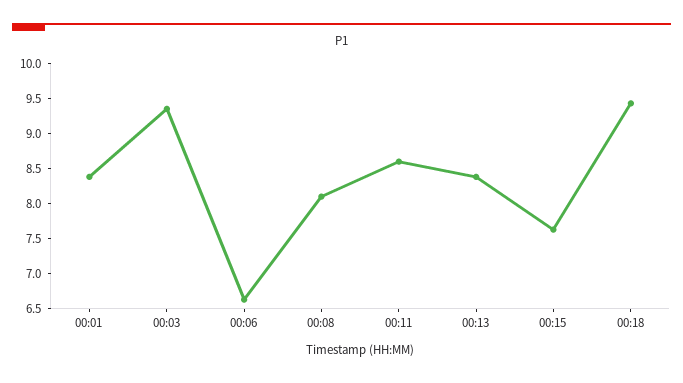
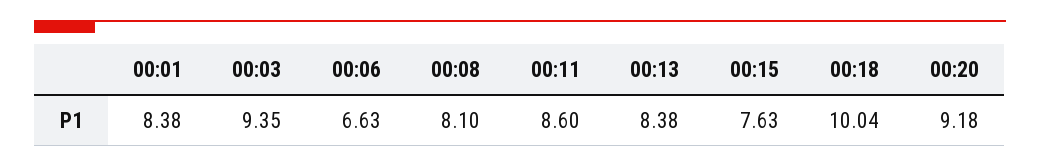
00:18: 9.5 -> 10.04
00:20: none -> 9.18

